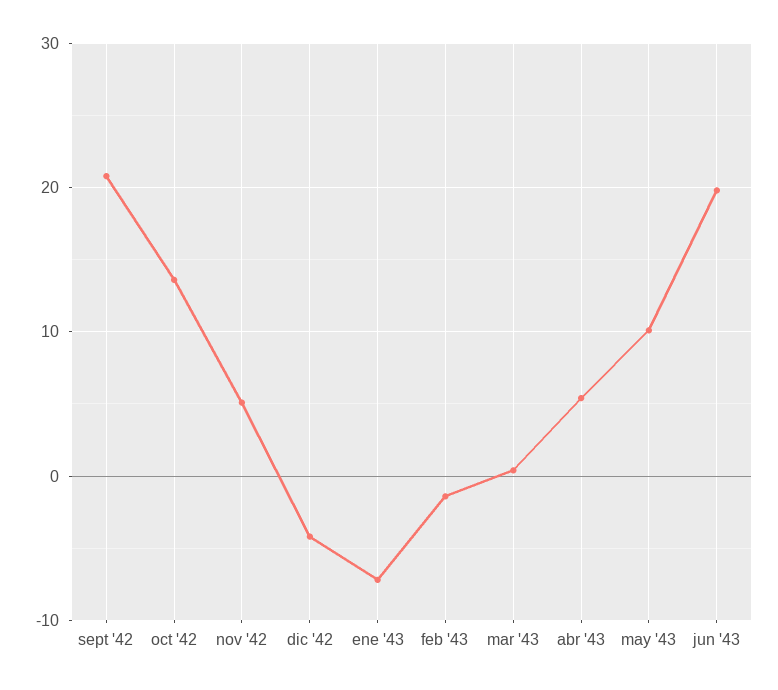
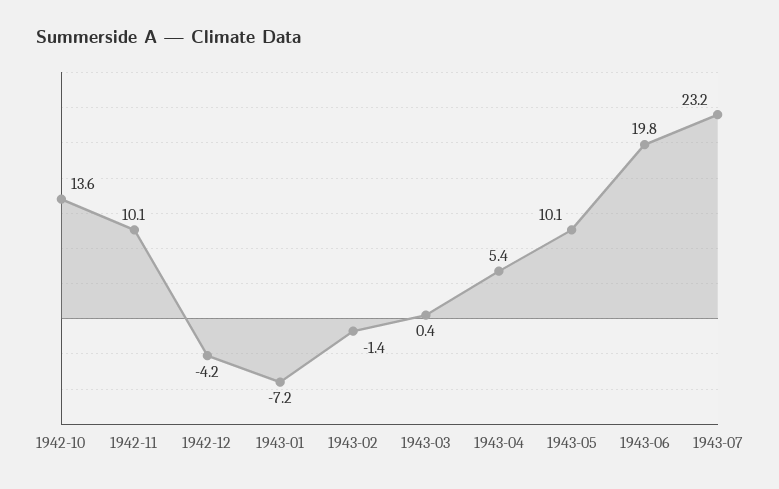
sept '42: 21 -> none
nov '42: 5 -> 10.1
1943-07: none -> 23.2

